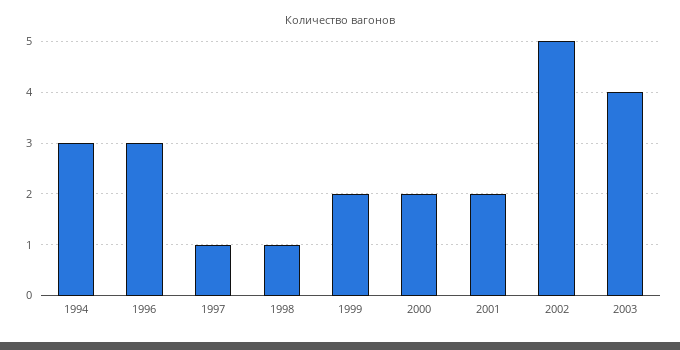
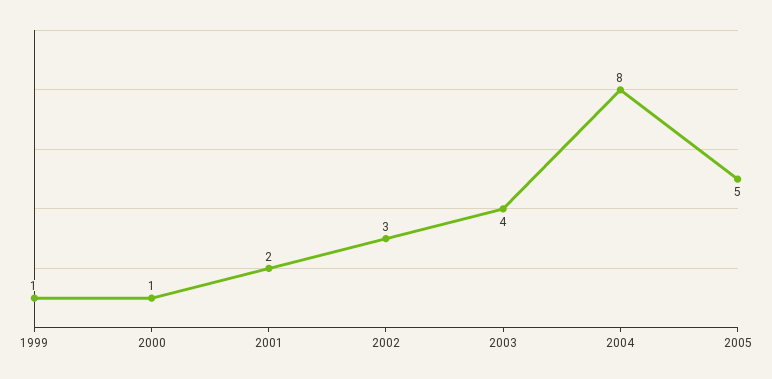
1994: 3 -> none
1996: 3 -> none
1997: 1 -> none
1998: 1 -> none
1999: 2 -> 1
2000: 2 -> 1
2002: 5 -> 3
2004: none -> 8
2005: none -> 5

